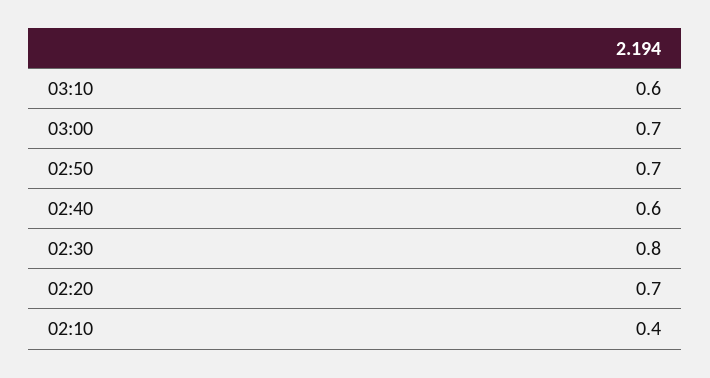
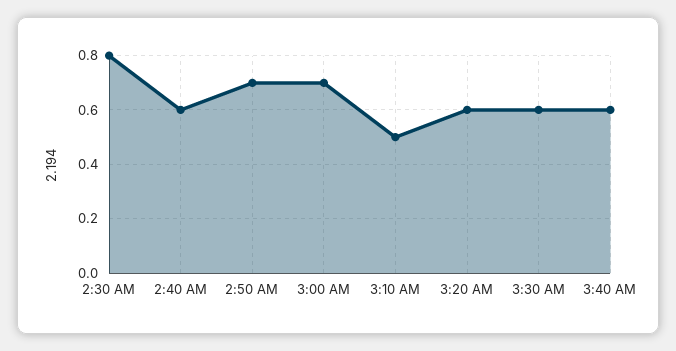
03:10: 0.6 -> 0.5
02:20: 0.7 -> none
02:10: 0.4 -> none
3:20 AM: none -> 0.6
3:30 AM: none -> 0.6
3:40 AM: none -> 0.6

